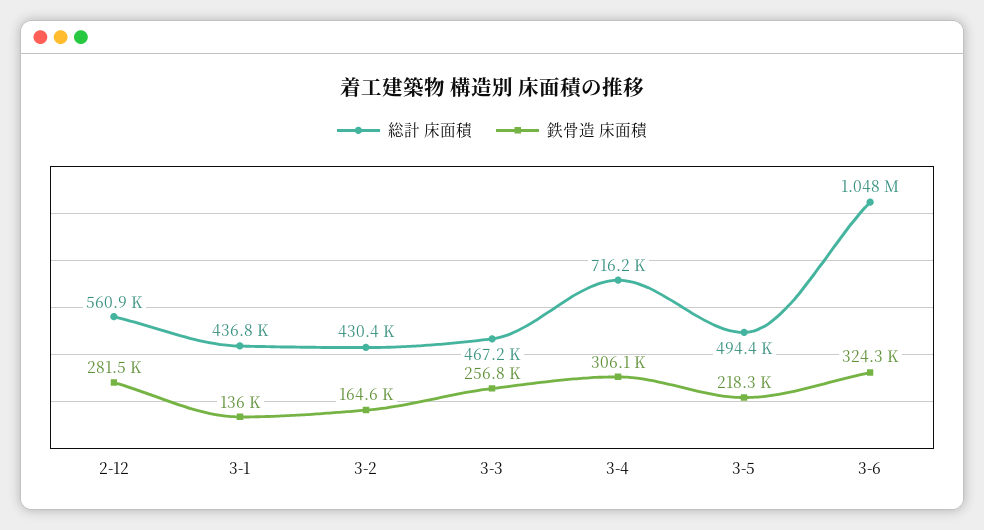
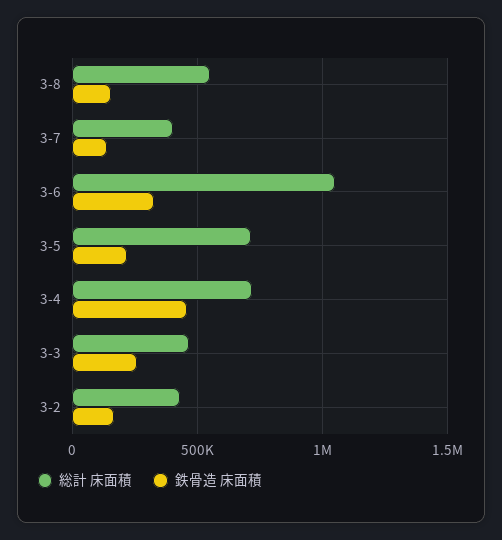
総計 床面積, 2-12: 560900 -> none
鉄骨造 床面積, 2-12: 281500 -> none
総計 床面積, 3-1: 436800 -> none
鉄骨造 床面積, 3-1: 136000 -> none
鉄骨造 床面積, 3-4: 306100 -> 450000
総計 床面積, 3-5: 494400 -> 700000
総計 床面積, 3-8: none -> 550000
鉄骨造 床面積, 3-8: none -> 150000
総計 床面積, 3-7: none -> 400000
鉄骨造 床面積, 3-7: none -> 150000

